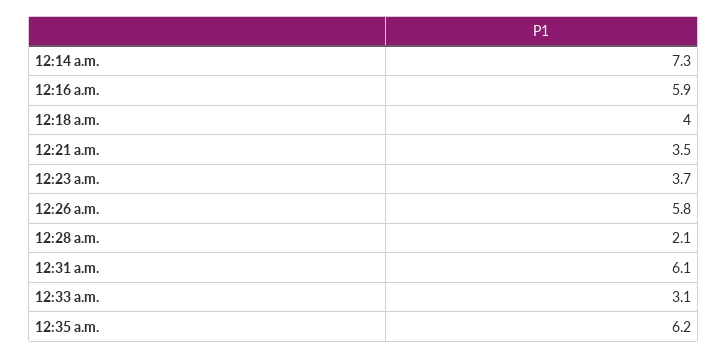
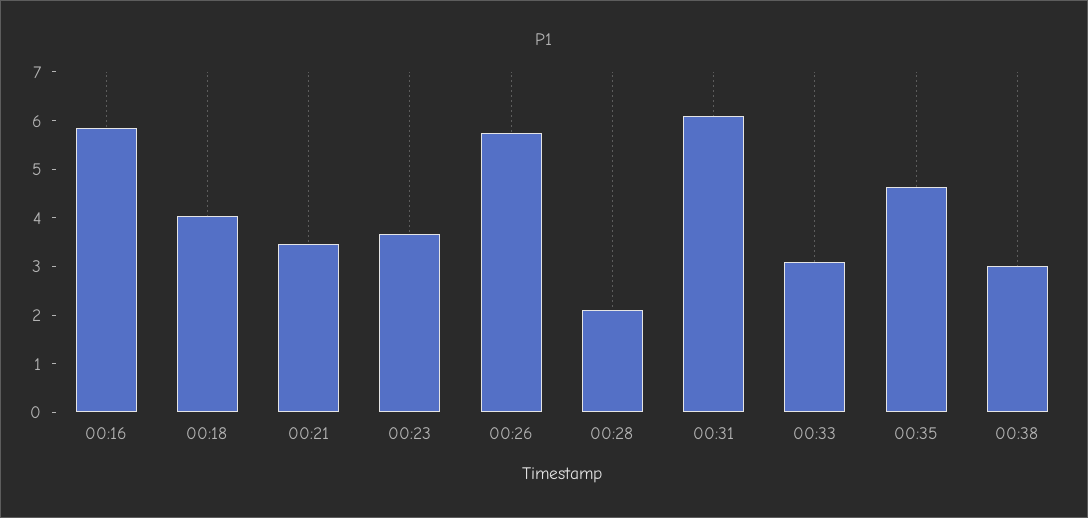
12:14 a.m.: 7.3 -> none
12:35 a.m.: 6.2 -> 4.6
00:38: none -> 3

